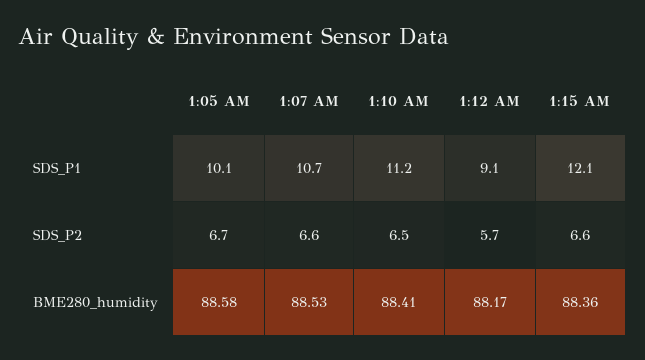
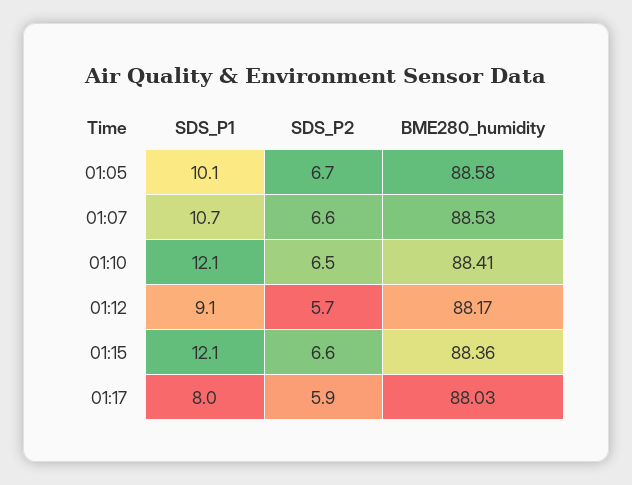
1:10 AM, SDS_P1: 11.2 -> 12.1
01:17, SDS_P1: none -> 8
01:17, SDS_P2: none -> 5.9
01:17, BME280_humidity: none -> 88.03

